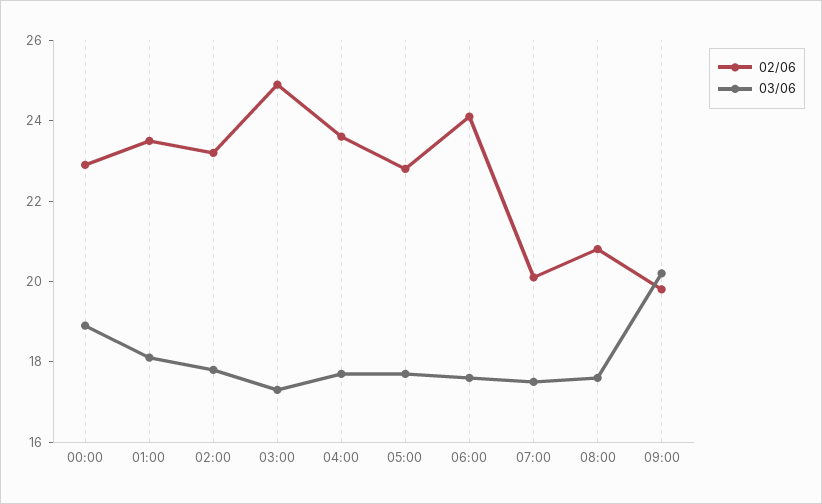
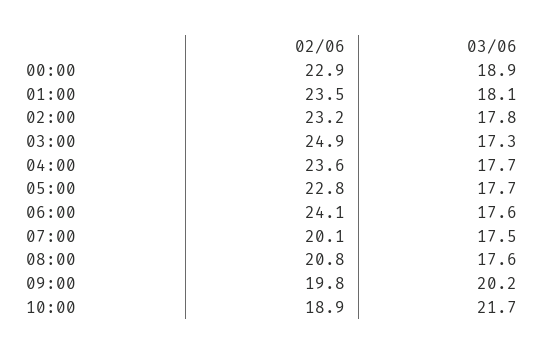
02/06, 10:00: none -> 18.9
03/06, 10:00: none -> 21.7

